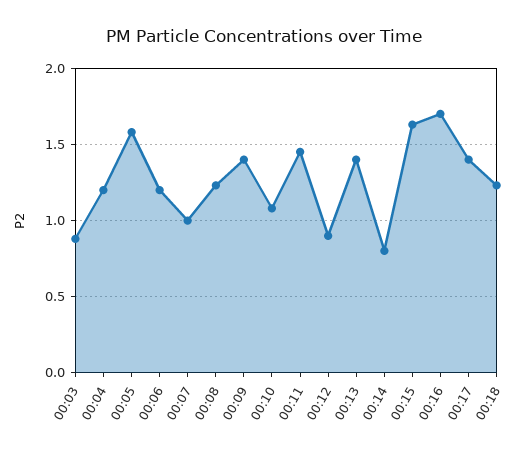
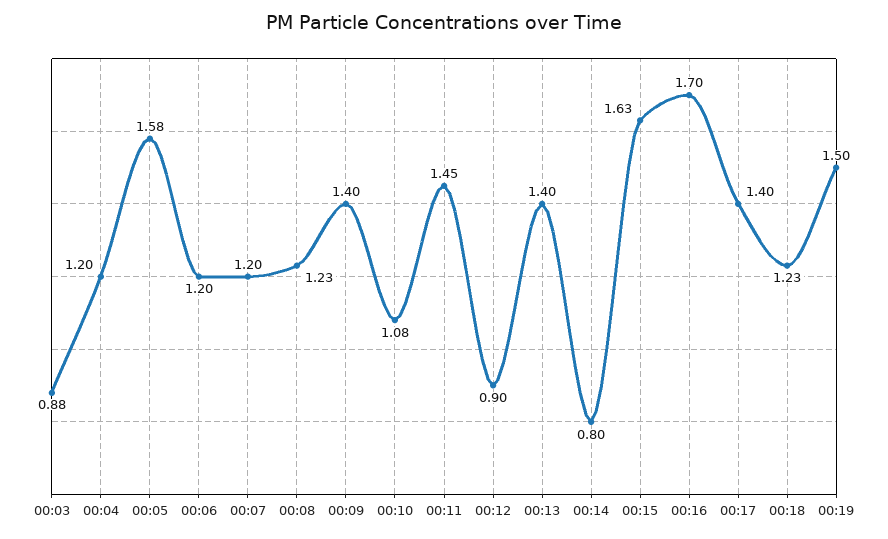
00:07: 1 -> 1.2
00:19: none -> 1.5

